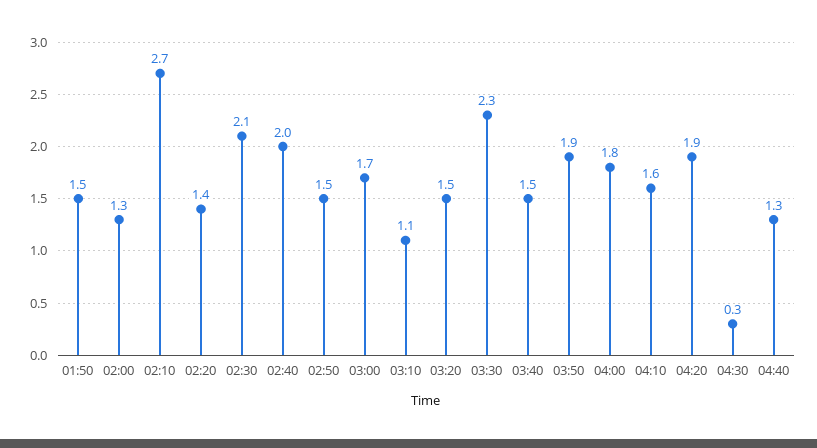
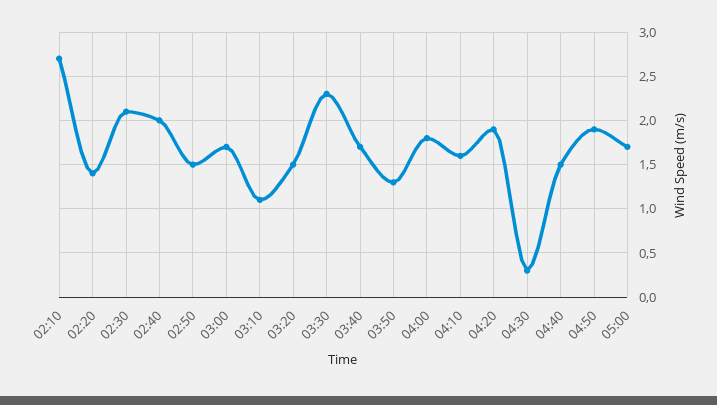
01:50: 1.5 -> none
02:00: 1.3 -> none
03:40: 1.5 -> 1.7
03:50: 1.9 -> 1.3
04:40: 1.3 -> 1.5
04:50: none -> 1.9
05:00: none -> 1.7

